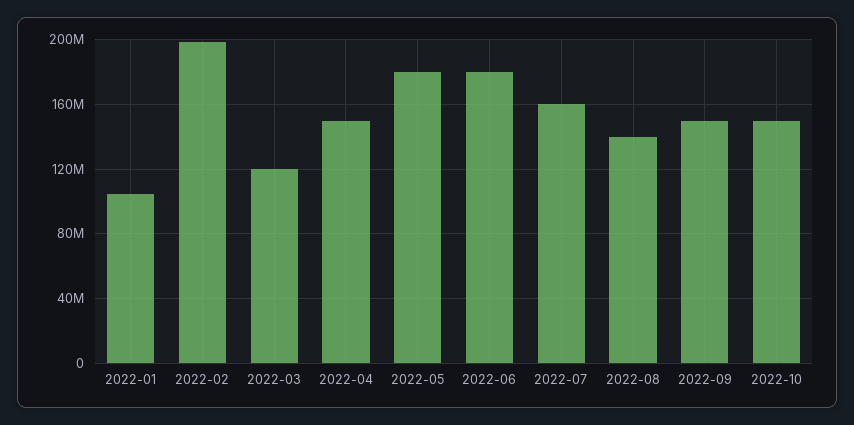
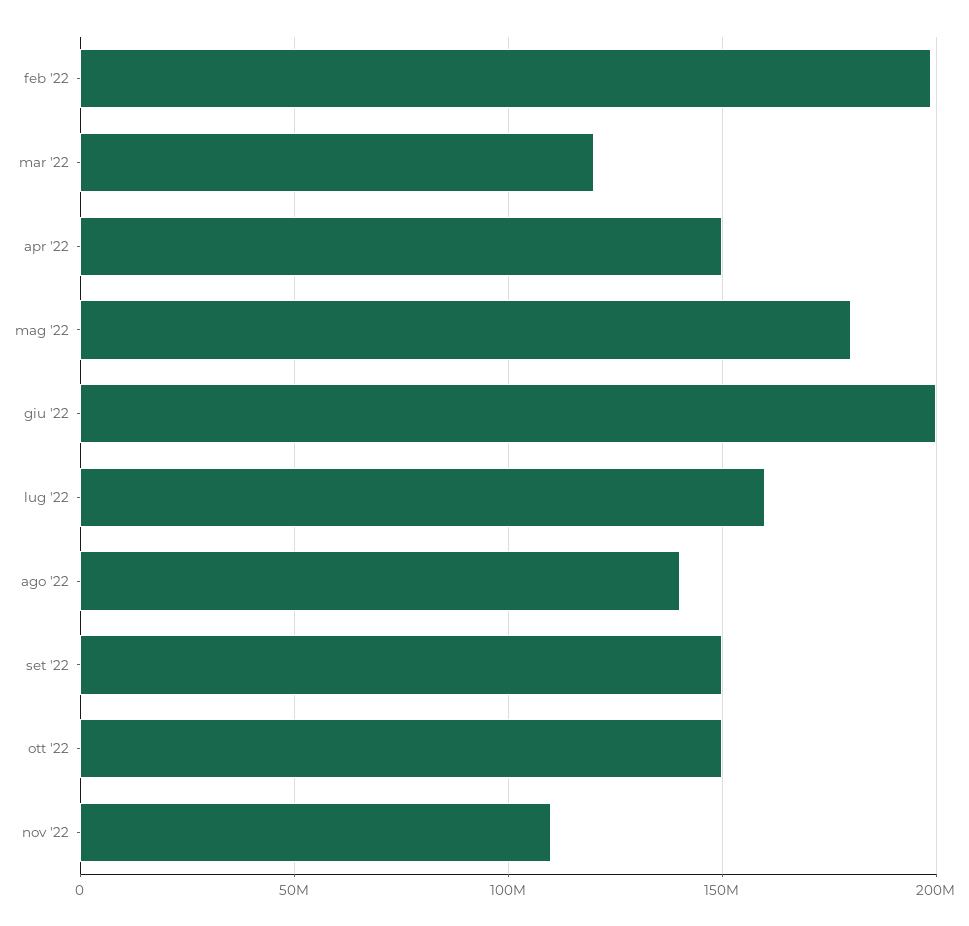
2022-01: 105000000 -> none
2022-06: 180000000 -> 200000000
nov '22: none -> 110000000

